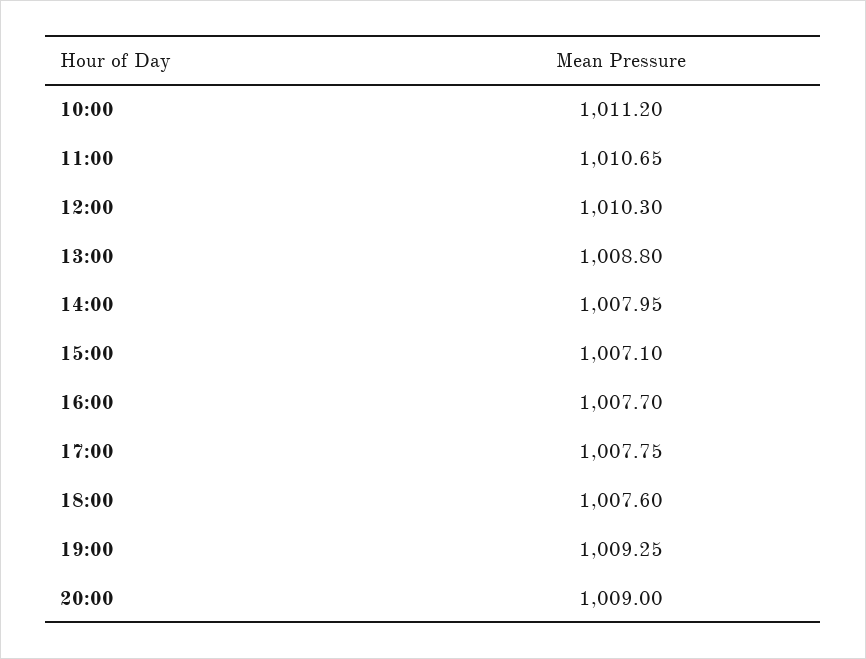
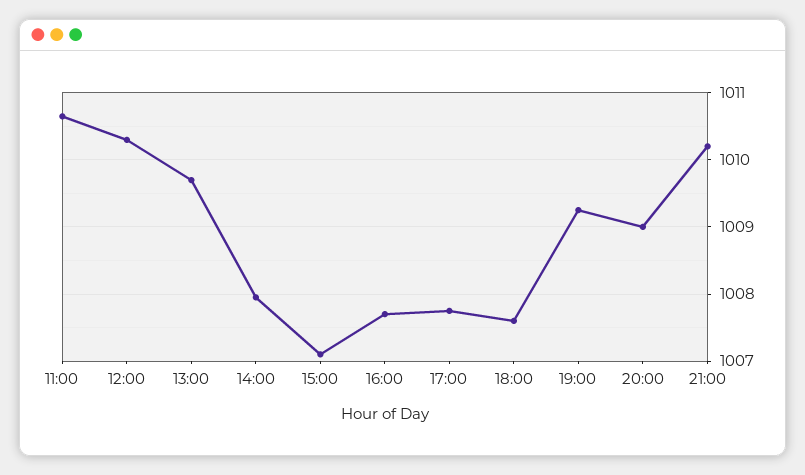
10:00: 1011.2 -> none
13:00: 1008.8 -> 1009.7
21:00: none -> 1010.2

